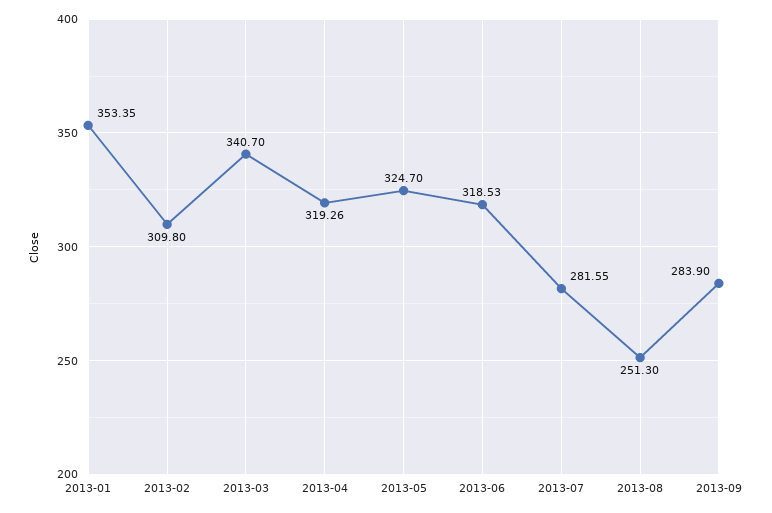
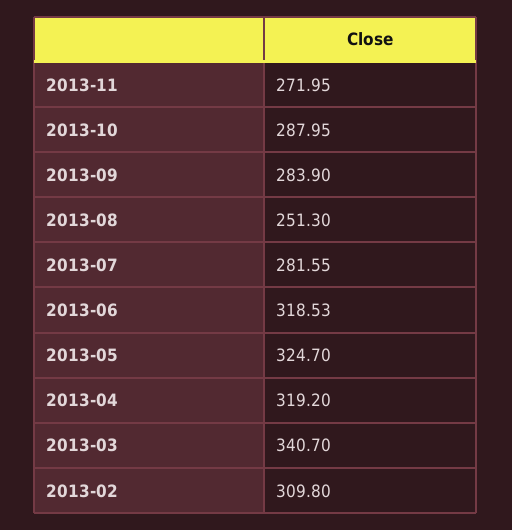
2013-01: 353.35 -> none
2013-04: 319.26 -> 319.2
2013-11: none -> 271.95
2013-10: none -> 287.95

